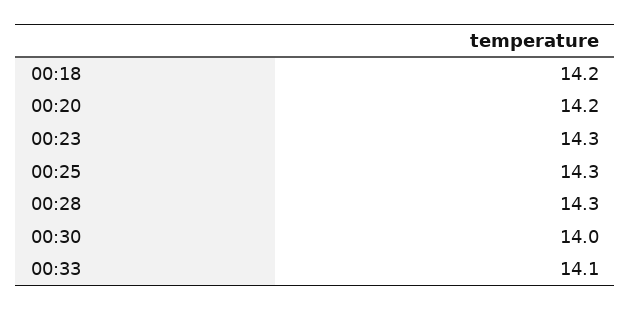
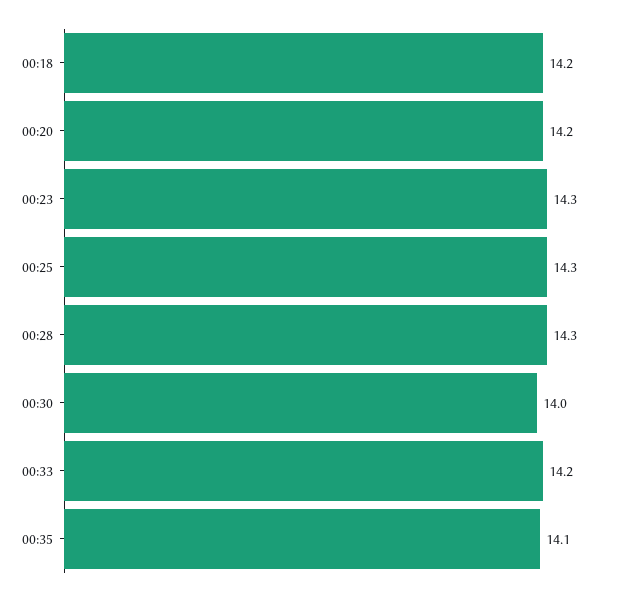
00:33: 14.1 -> 14.2
00:35: none -> 14.1

